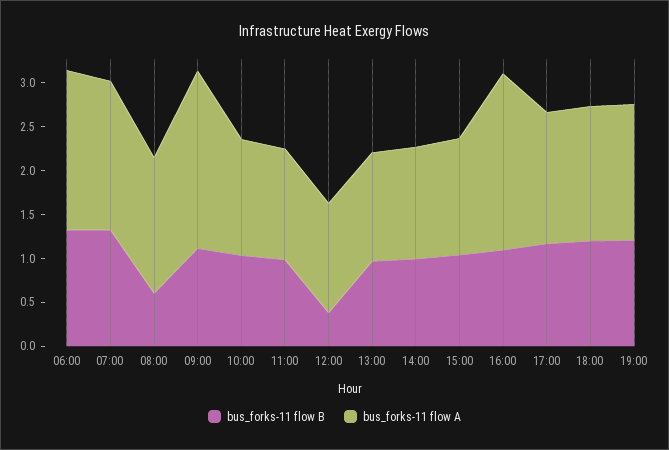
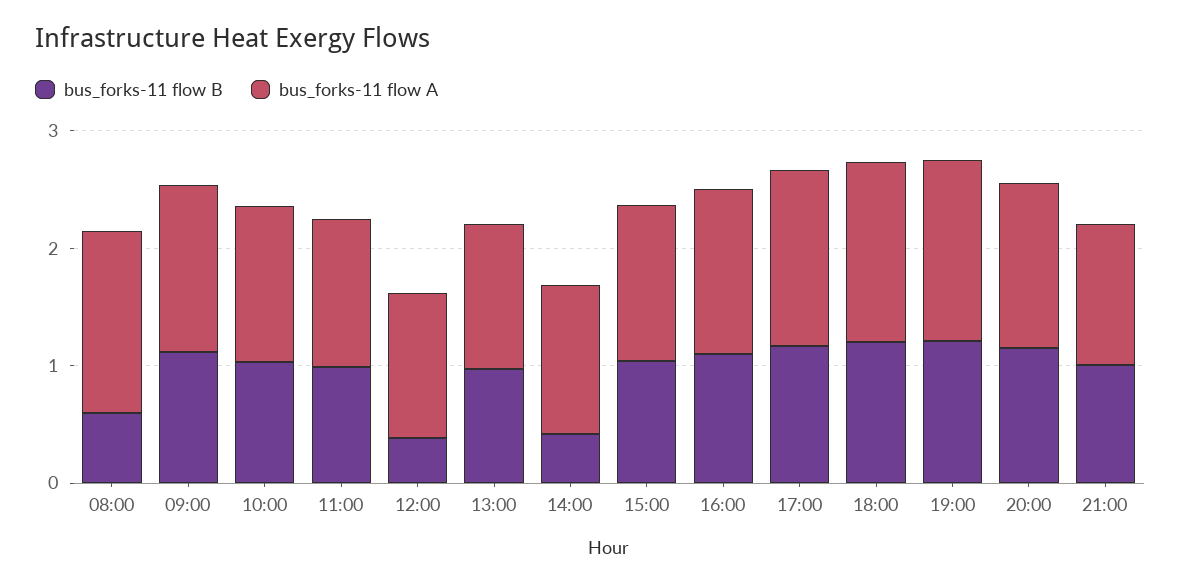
bus_forks-11 flow B, 06:00: 1.3 -> none
bus_forks-11 flow A, 06:00: 1.8 -> none
bus_forks-11 flow B, 07:00: 1.3 -> none
bus_forks-11 flow A, 07:00: 1.7 -> none
bus_forks-11 flow A, 09:00: 2 -> 1.4
bus_forks-11 flow B, 14:00: 1 -> 0.4
bus_forks-11 flow A, 16:00: 2 -> 1.4
bus_forks-11 flow B, 20:00: none -> 1.2
bus_forks-11 flow A, 20:00: none -> 1.4
bus_forks-11 flow B, 21:00: none -> 1
bus_forks-11 flow A, 21:00: none -> 1.2

